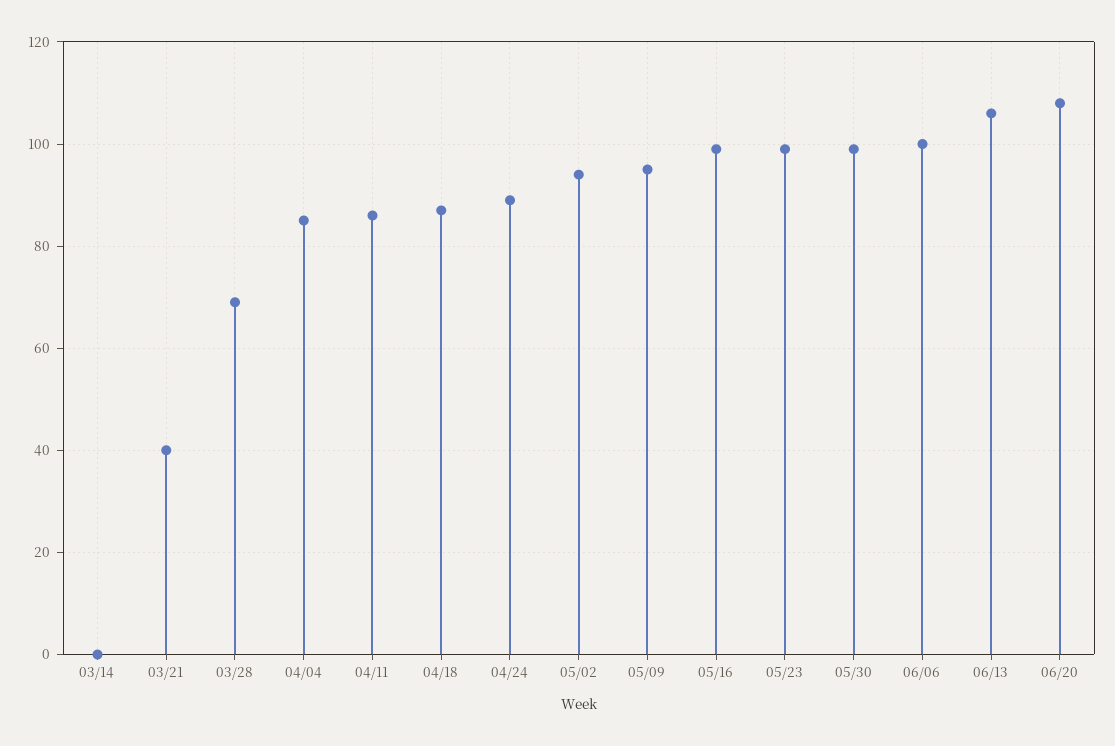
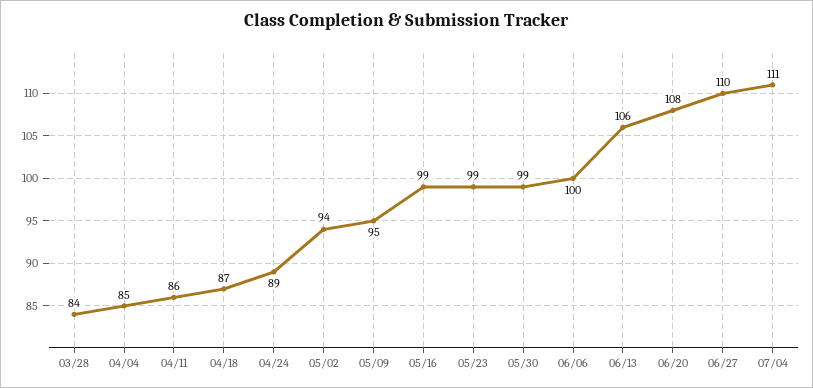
03/14: 0 -> none
03/21: 40 -> none
03/28: 70 -> 84
06/27: none -> 110
07/04: none -> 111

